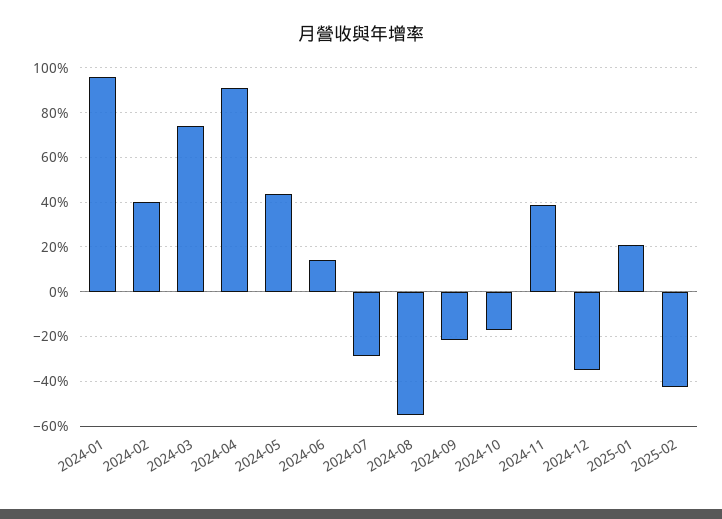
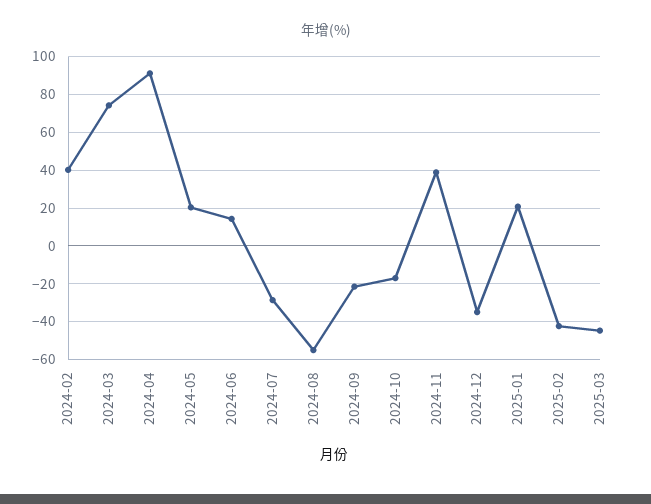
2024-01: 95 -> none
2024-05: 45 -> 20
2025-03: none -> -45

